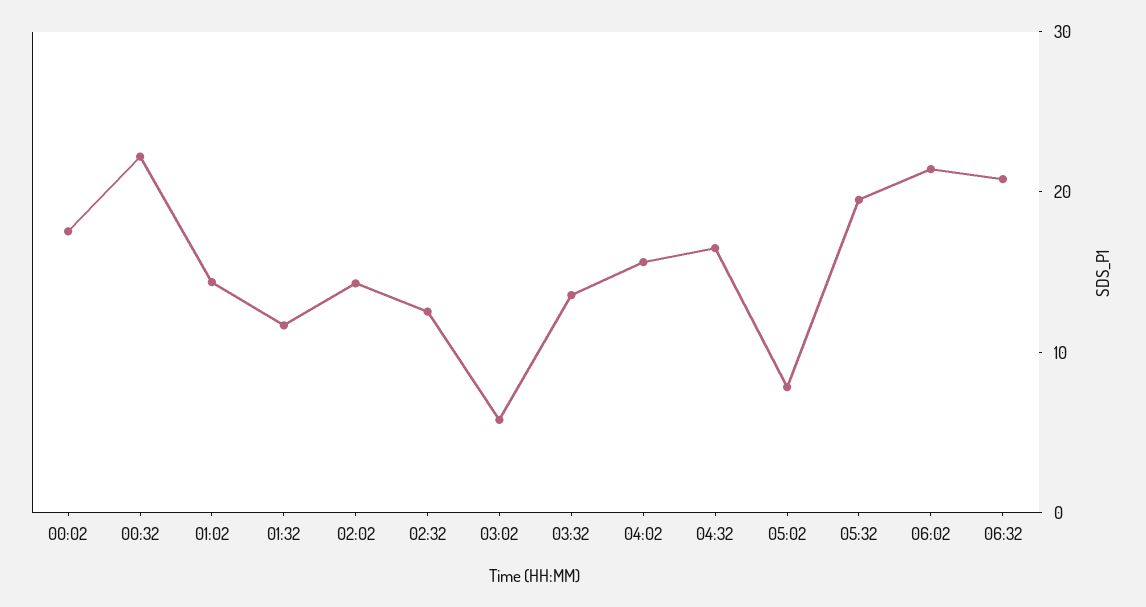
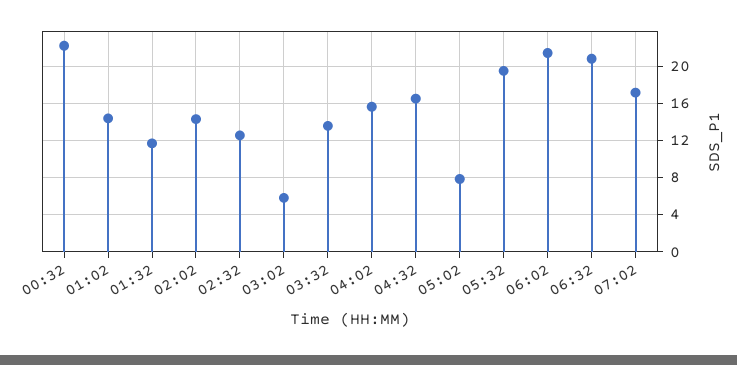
00:02: 18 -> none
07:02: none -> 17

